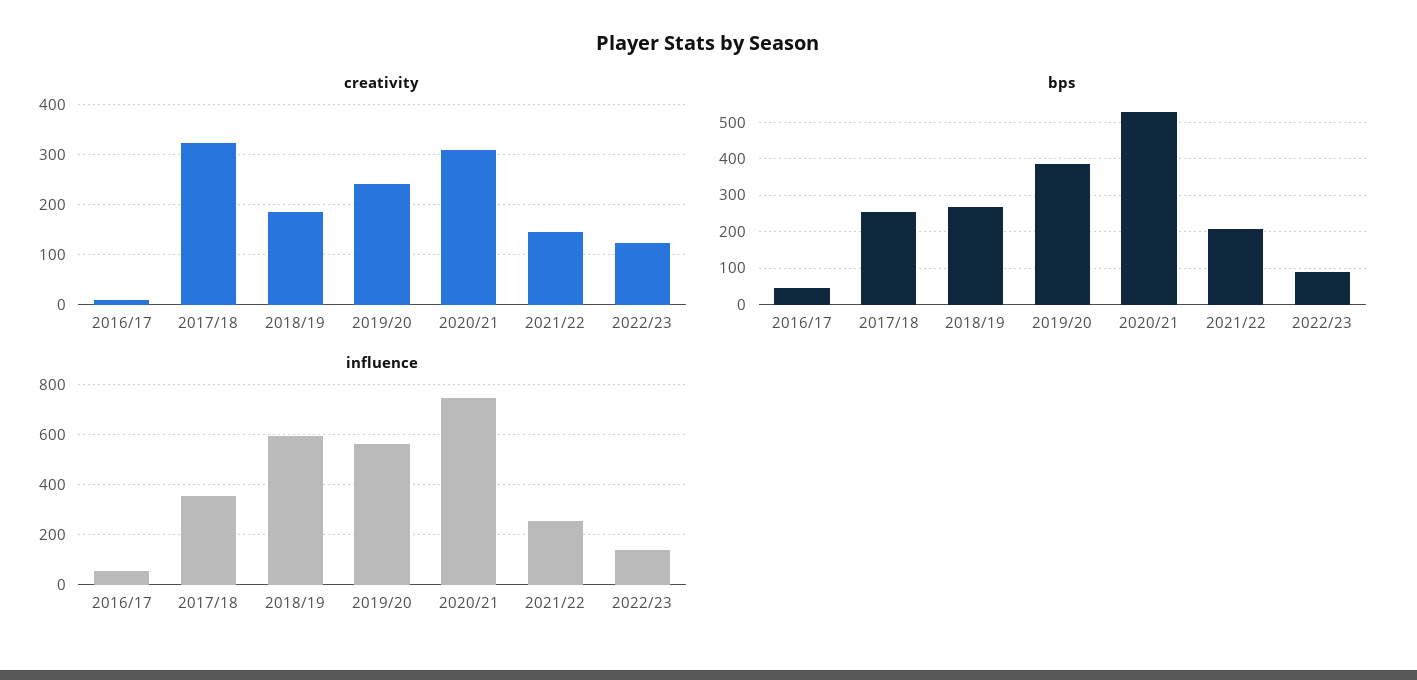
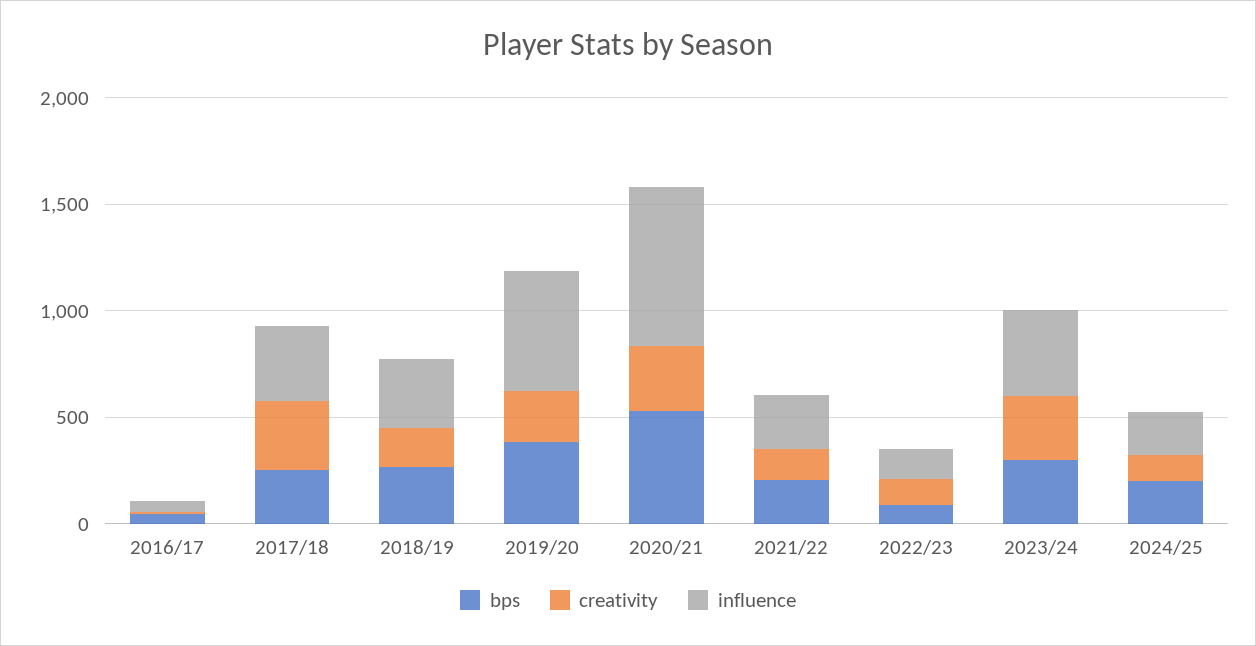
influence, 2018/19: 600 -> 300
bps, 2023/24: none -> 300
creativity, 2023/24: none -> 300
influence, 2023/24: none -> 400
bps, 2024/25: none -> 200
creativity, 2024/25: none -> 100
influence, 2024/25: none -> 200

